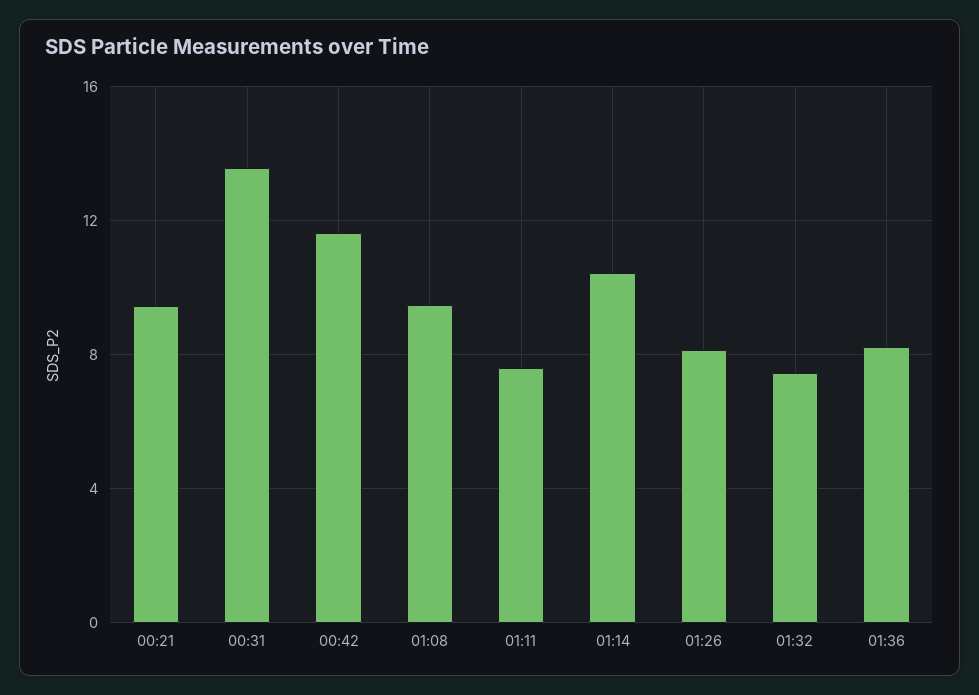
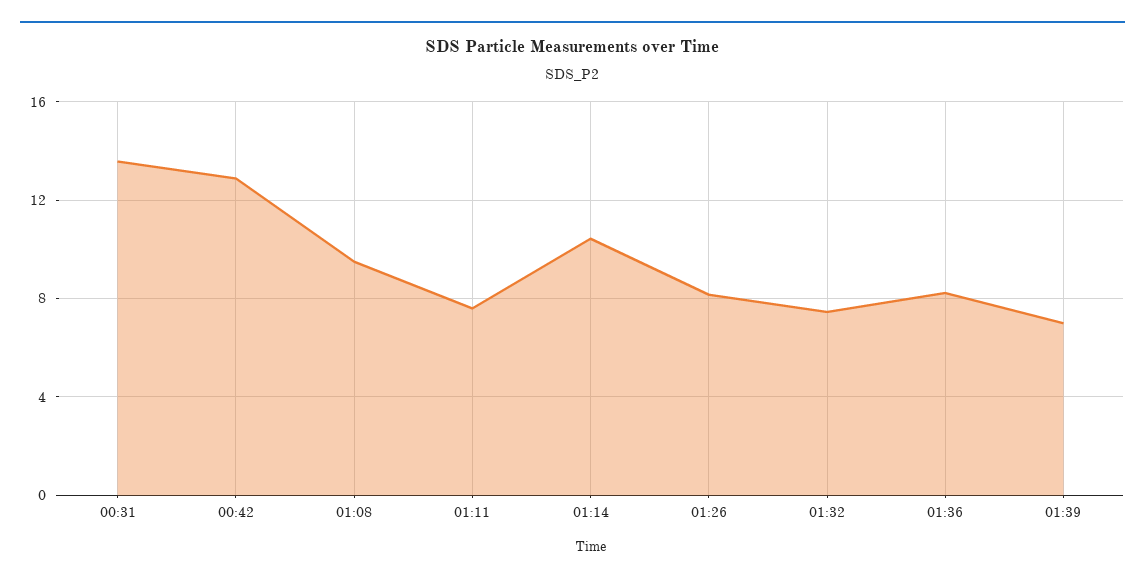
00:21: 9.5 -> none
00:42: 11.5 -> 13
01:39: none -> 7

